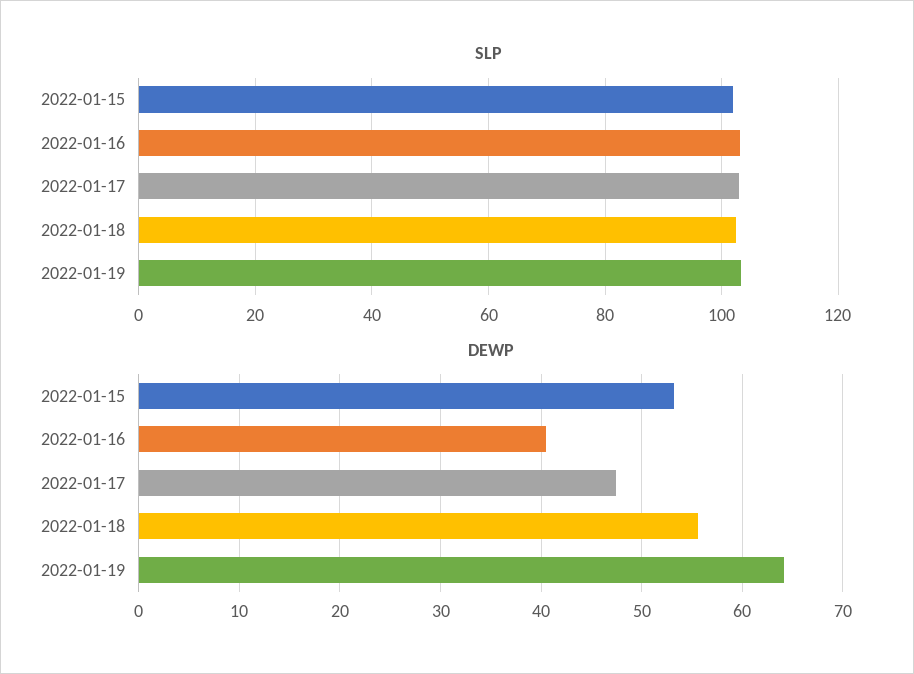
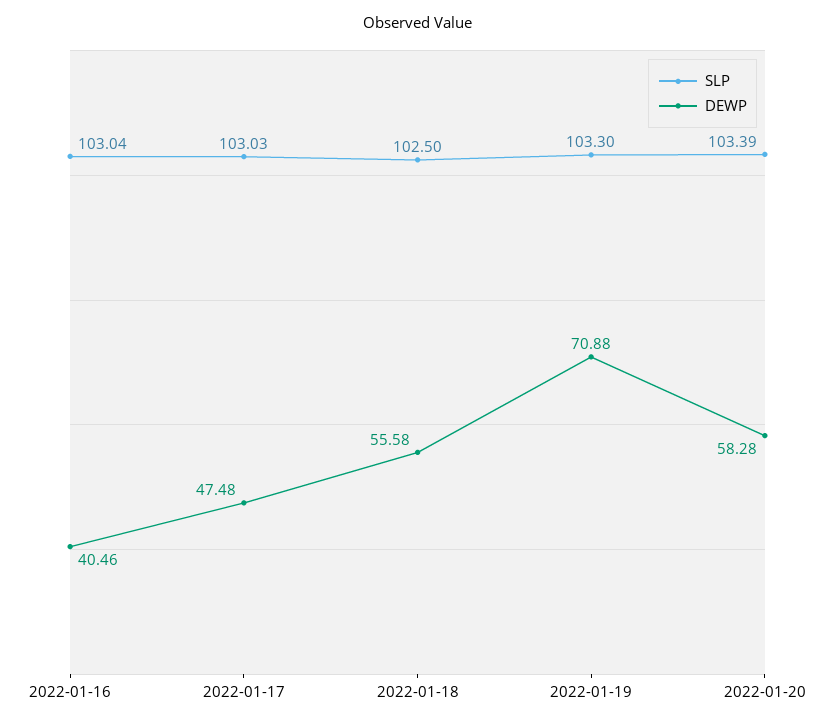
SLP, 2022-01-15: 102 -> none
DEWP, 2022-01-15: 53 -> none
DEWP, 2022-01-19: 64 -> 70.88
SLP, 2022-01-20: none -> 103.39
DEWP, 2022-01-20: none -> 58.28

